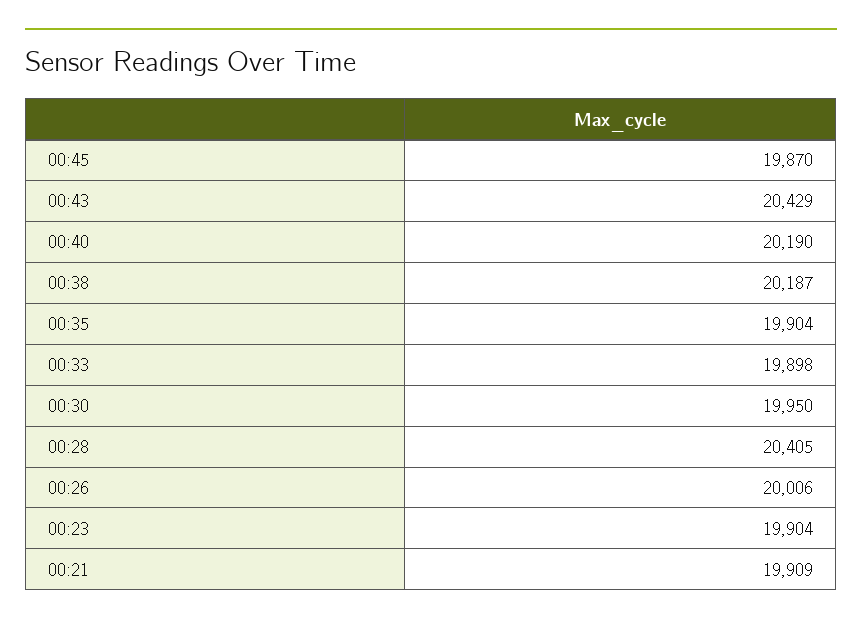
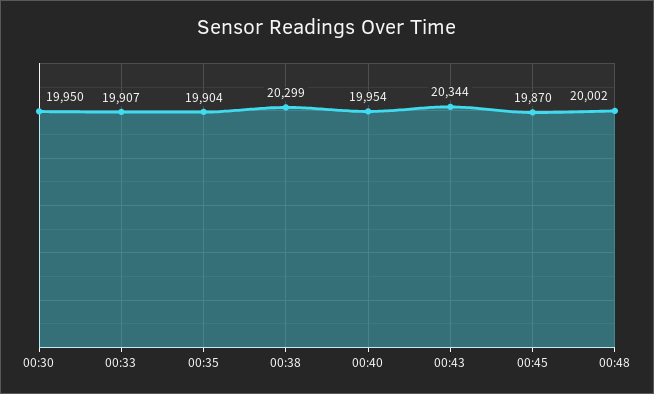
00:43: 20429 -> 20344
00:40: 20190 -> 19954
00:38: 20187 -> 20299
00:33: 19898 -> 19907
00:28: 20405 -> none
00:26: 20006 -> none
00:23: 19904 -> none
00:21: 19909 -> none
00:48: none -> 20002

